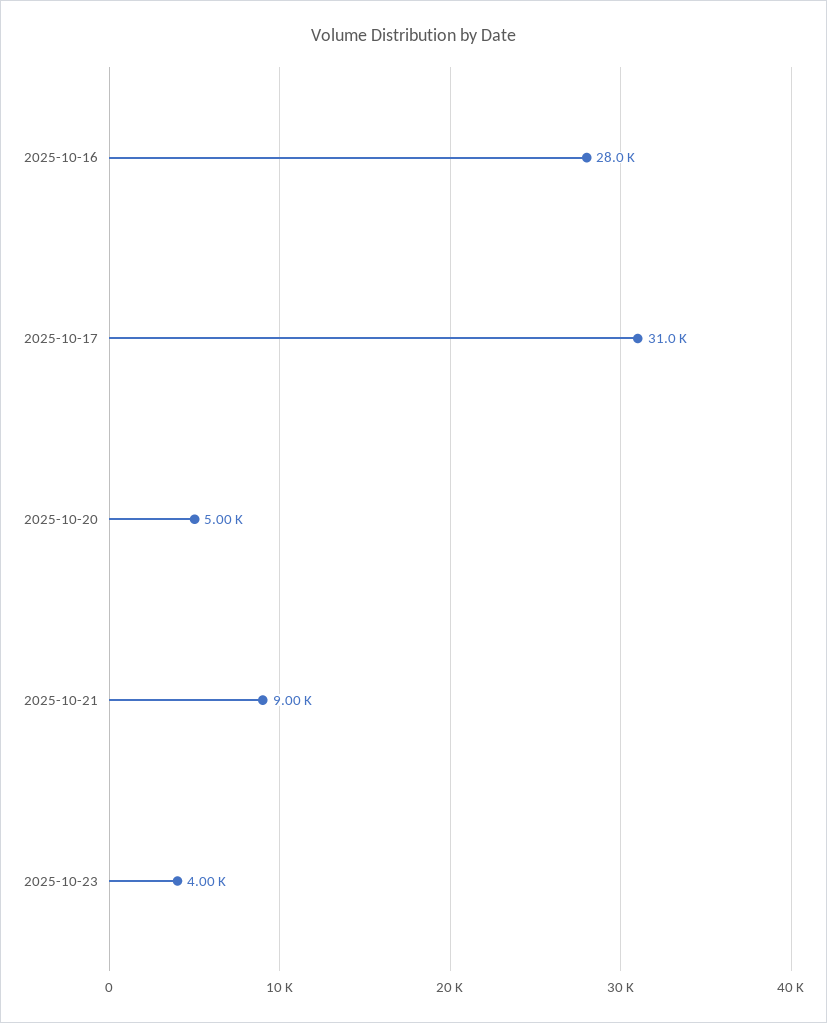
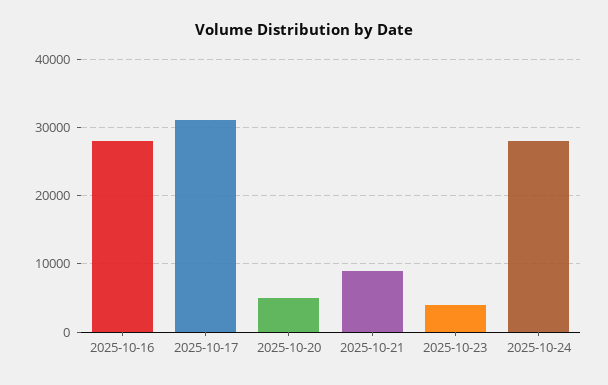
2025-10-24: none -> 28000

